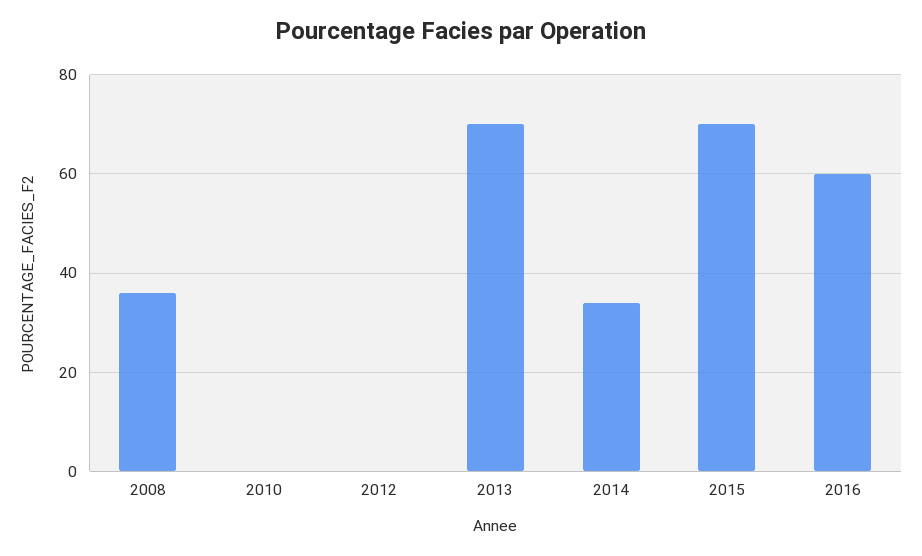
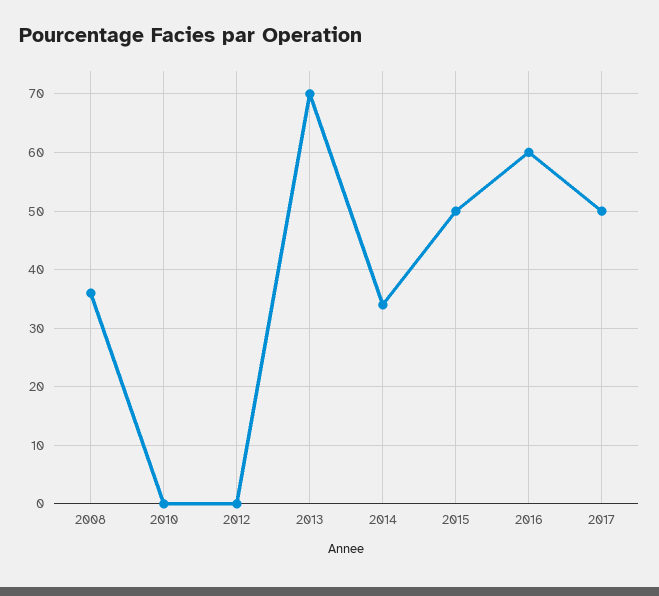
2015: 70 -> 50
2017: none -> 50

